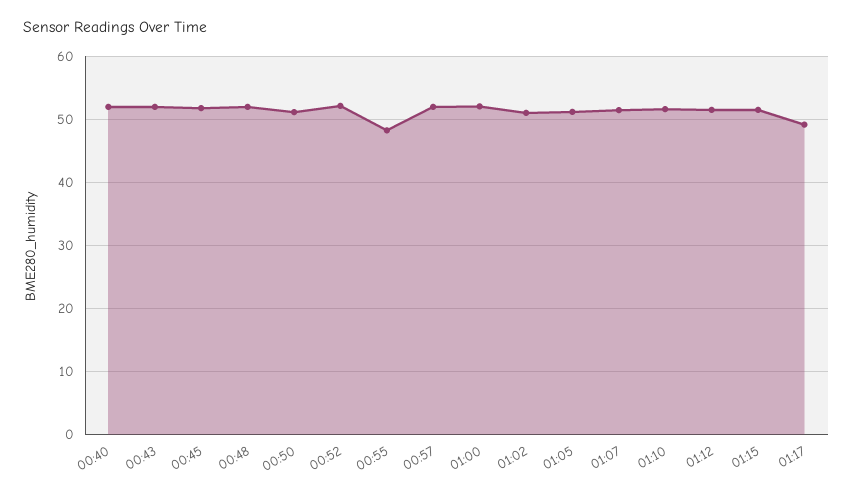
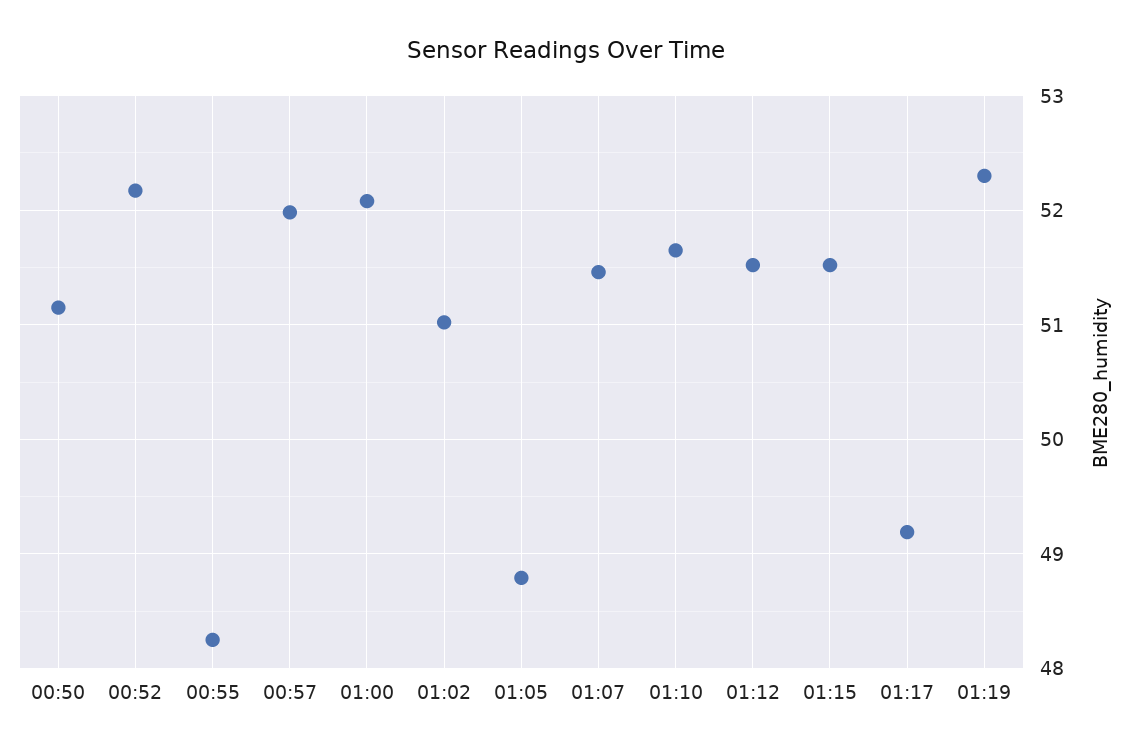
00:40: 52 -> none
00:43: 52 -> none
00:45: 52 -> none
00:48: 52 -> none
01:05: 51 -> 48.8
01:19: none -> 52.3

